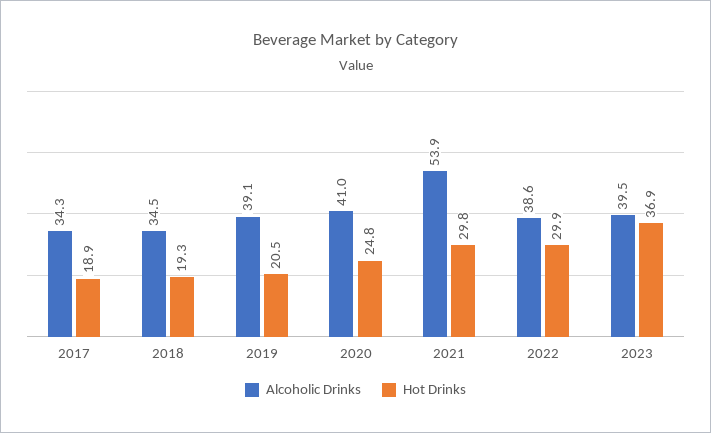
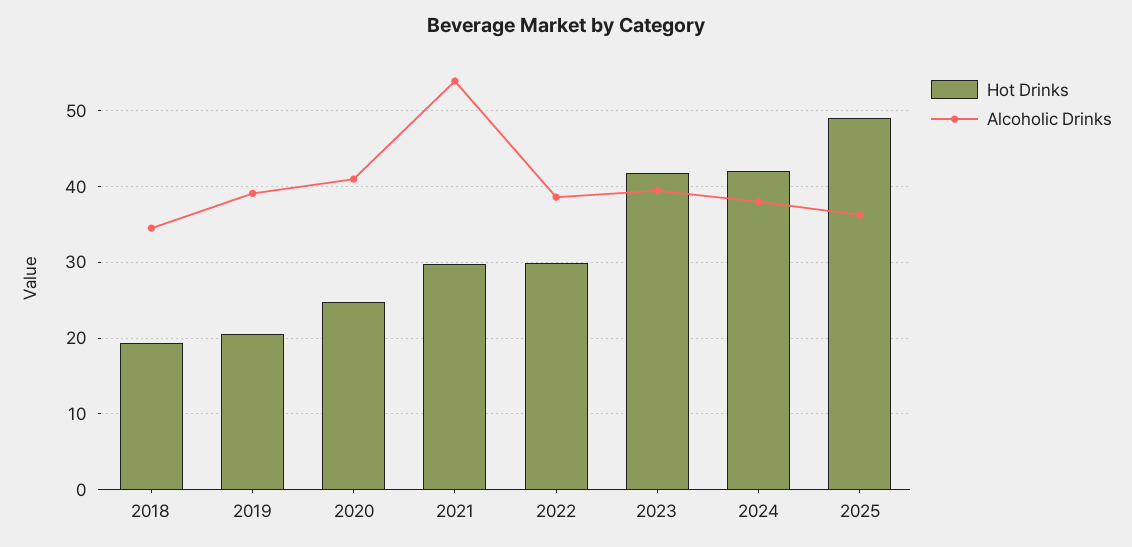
Alcoholic Drinks, 2017: 34.3 -> none
Hot Drinks, 2017: 18.9 -> none
Hot Drinks, 2023: 36.9 -> 42
Hot Drinks, 2024: none -> 42
Alcoholic Drinks, 2024: none -> 38
Hot Drinks, 2025: none -> 49
Alcoholic Drinks, 2025: none -> 36

